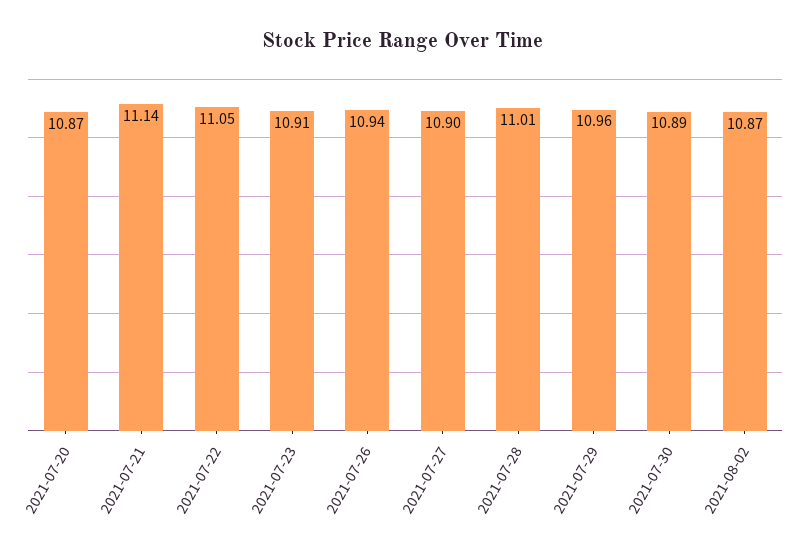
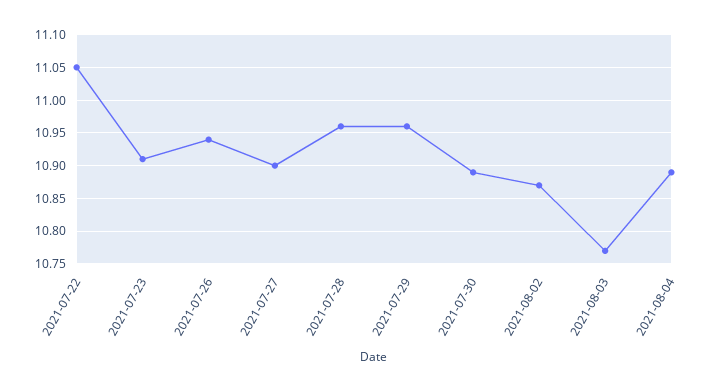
2021-07-20: 10.87 -> none
2021-07-21: 11.14 -> none
2021-07-28: 11.01 -> 10.96
2021-08-03: none -> 10.77
2021-08-04: none -> 10.89

